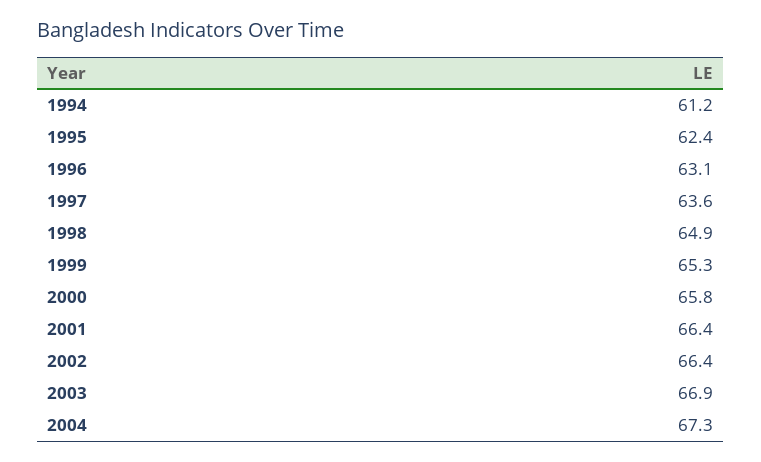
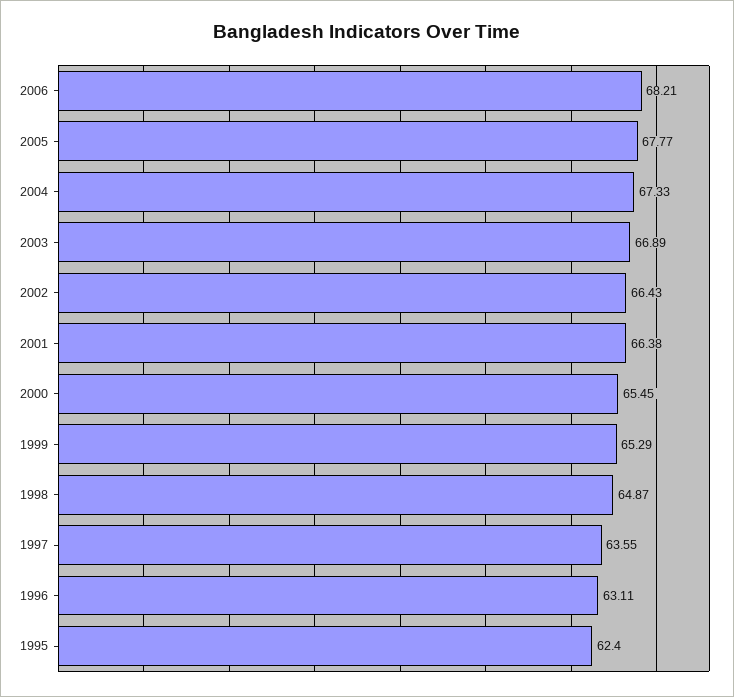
1994: 61.2 -> none
2000: 65.8 -> 65.45
2006: none -> 68.21
2005: none -> 67.77

